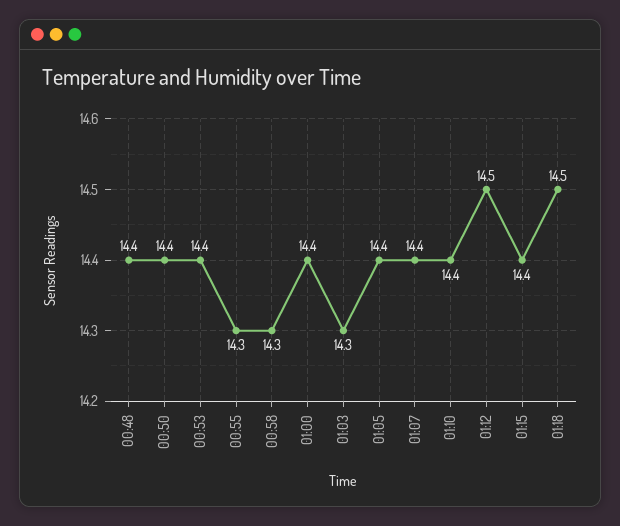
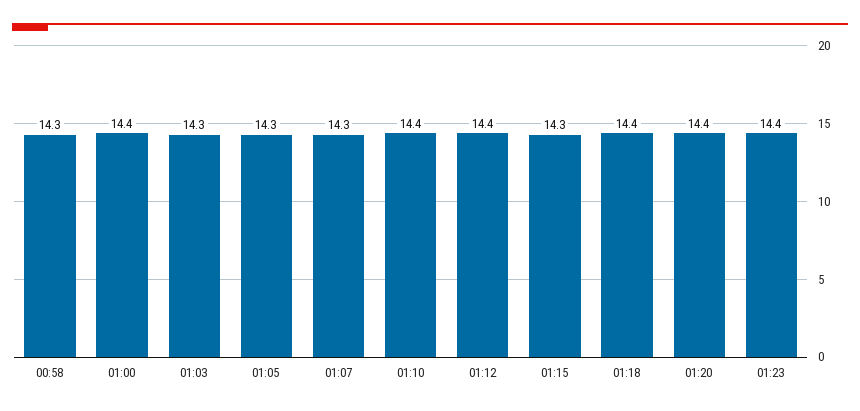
00:48: 14.4 -> none
00:50: 14.4 -> none
00:53: 14.4 -> none
00:55: 14.3 -> none
01:05: 14.4 -> 14.3
01:07: 14.4 -> 14.3
01:12: 14.5 -> 14.4
01:15: 14.4 -> 14.3
01:18: 14.5 -> 14.4
01:20: none -> 14.4
01:23: none -> 14.4

